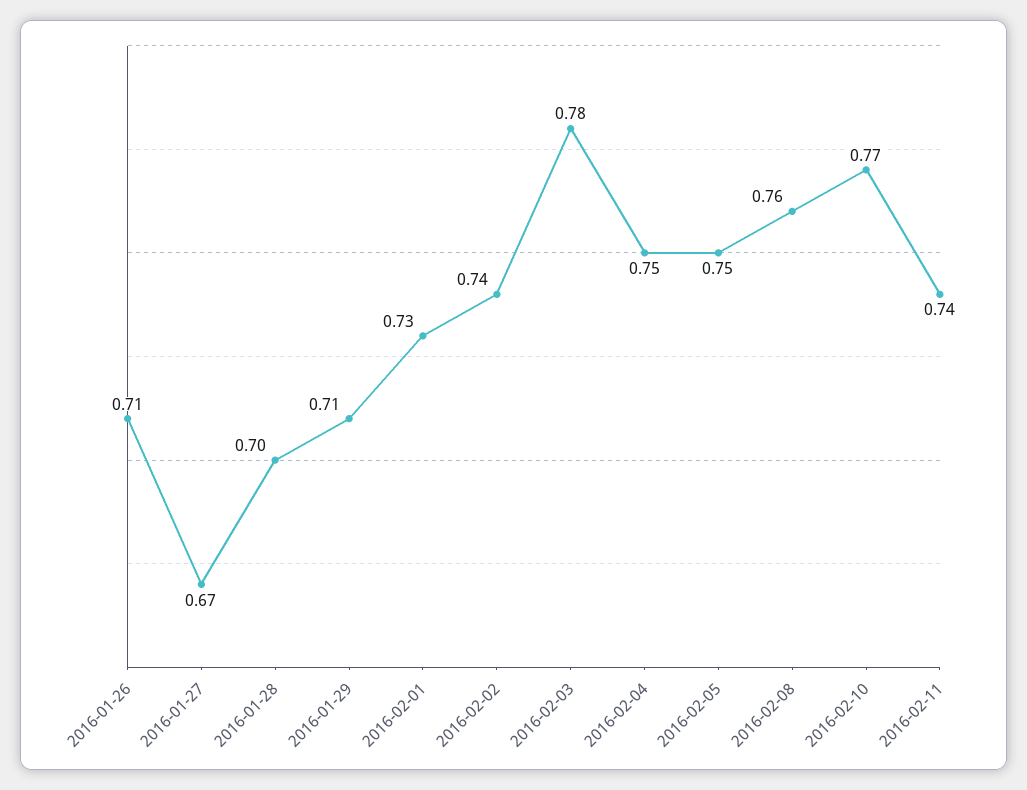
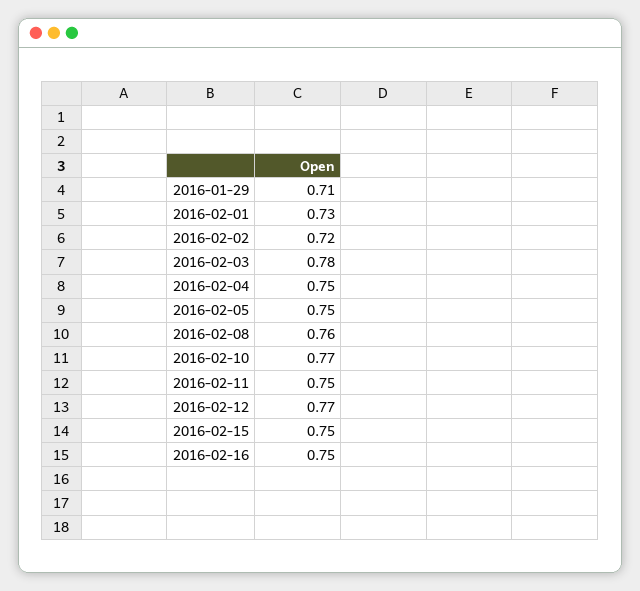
2016-01-26: 0.71 -> none
2016-01-27: 0.67 -> none
2016-01-28: 0.7 -> none
2016-02-02: 0.74 -> 0.72
2016-02-11: 0.74 -> 0.75
2016-02-12: none -> 0.77
2016-02-15: none -> 0.75
2016-02-16: none -> 0.75

